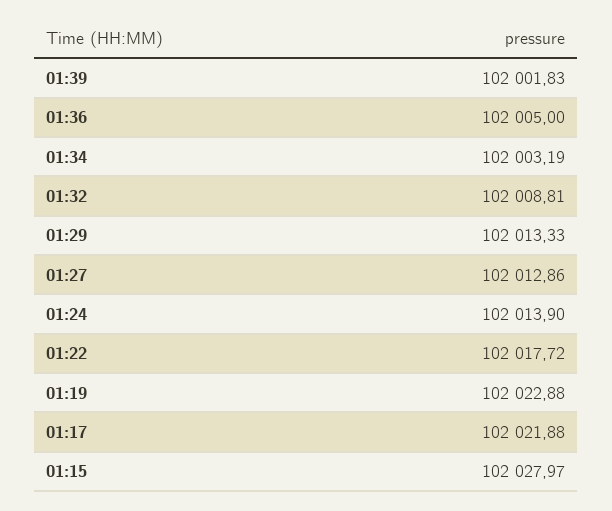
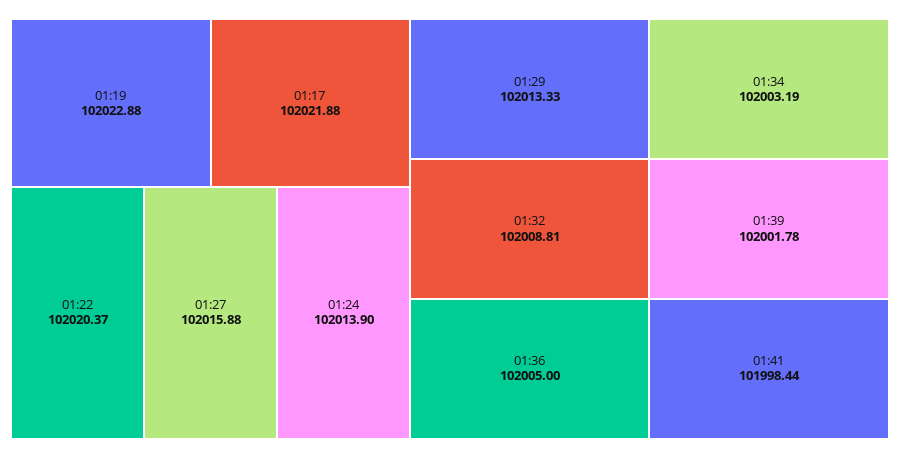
01:39: 102001.83 -> 102001.78
01:27: 102012.86 -> 102015.88
01:22: 102017.72 -> 102020.37
01:15: 102027.97 -> none
01:41: none -> 101998.44

